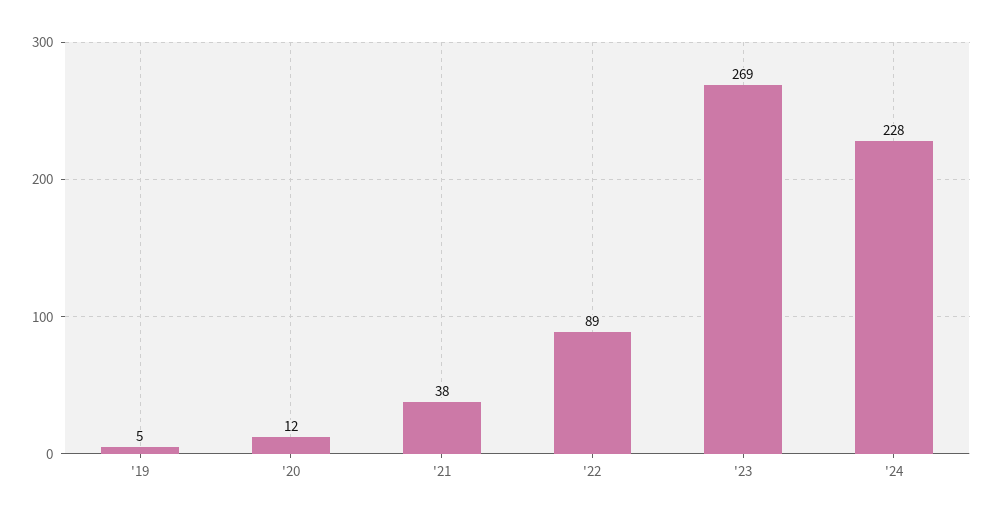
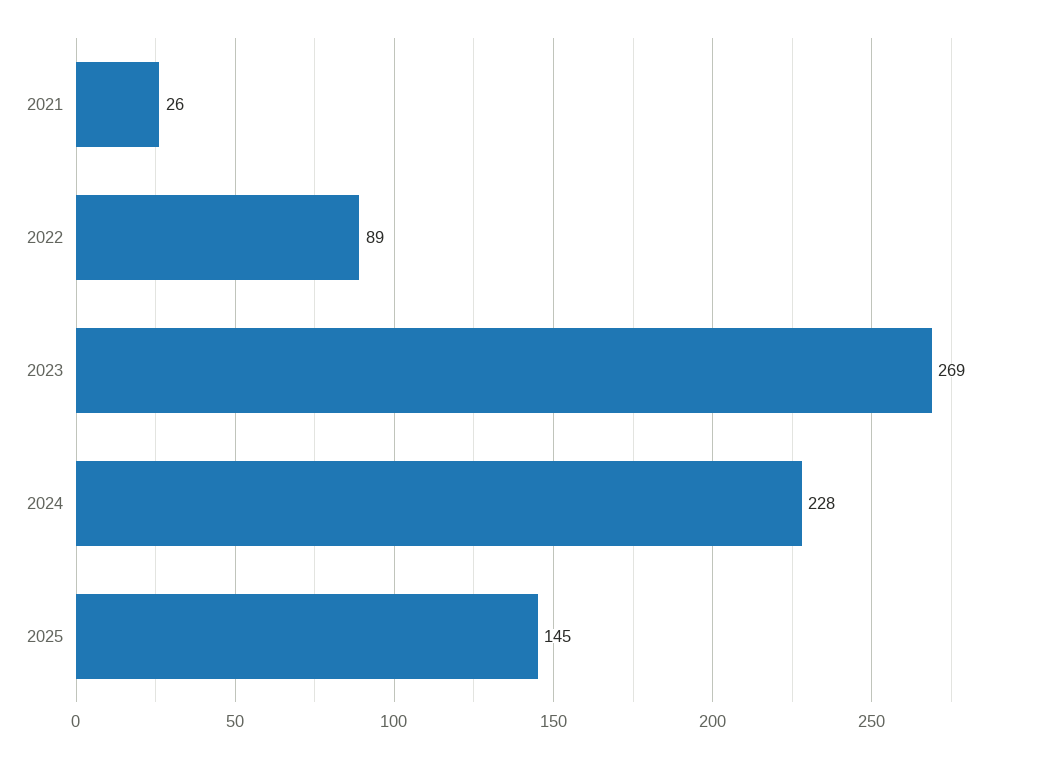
'19: 5 -> none
'20: 12 -> none
'21: 38 -> 26
2025: none -> 145

